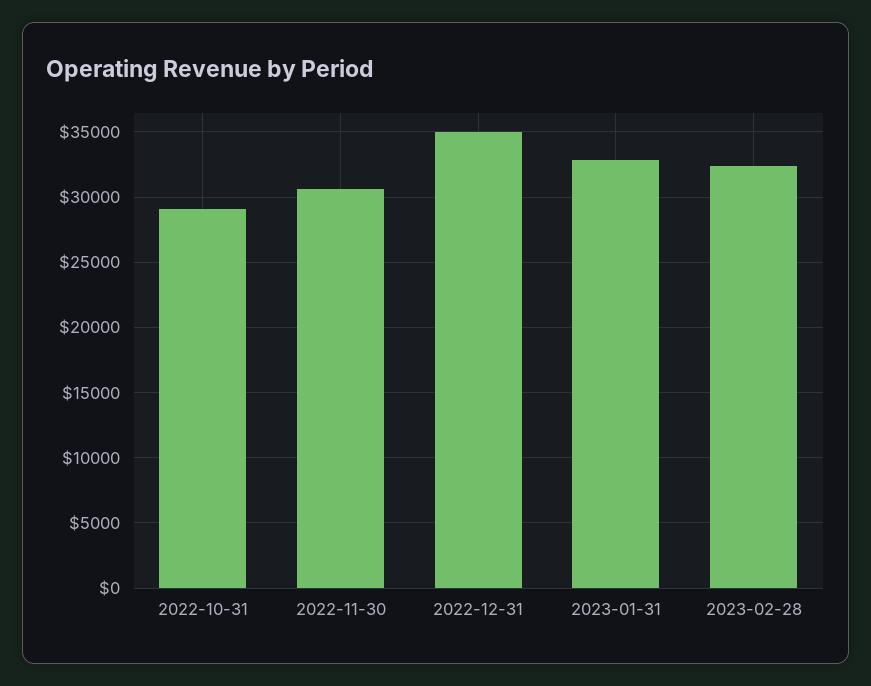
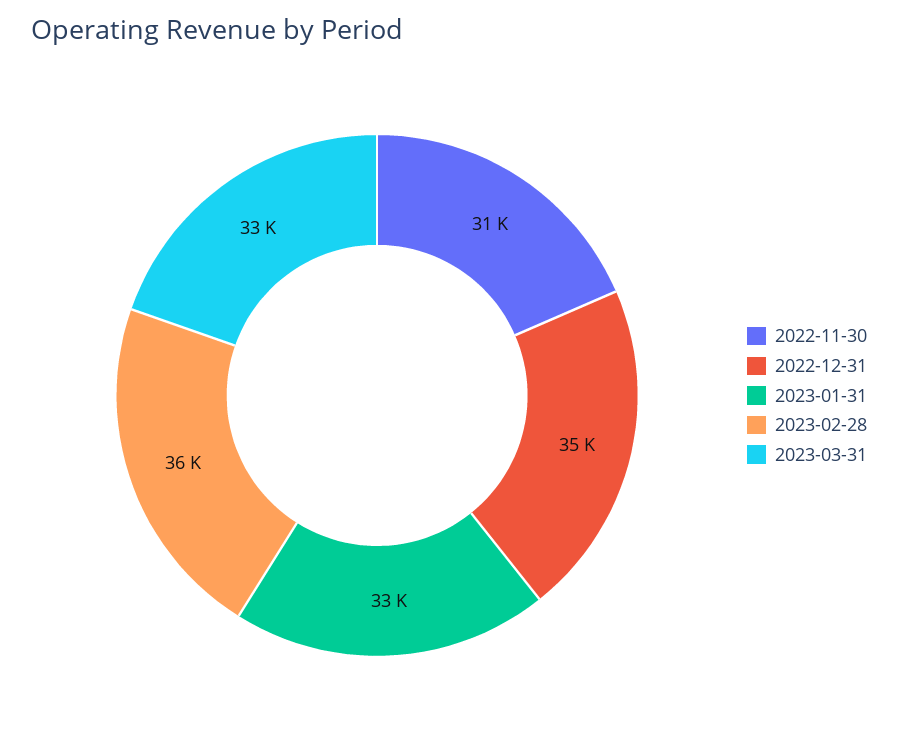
2022-10-31: 29000 -> none
2023-02-28: 32500 -> 36000
2023-03-31: none -> 33000

